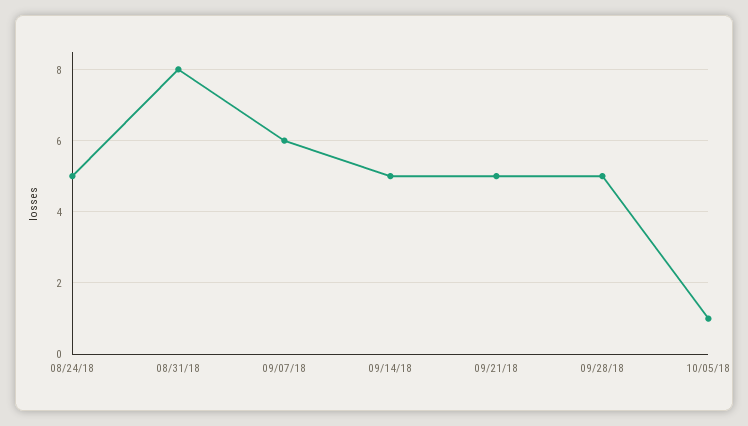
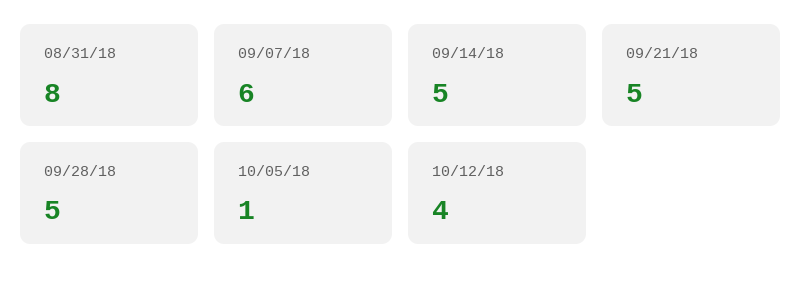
08/24/18: 5 -> none
10/12/18: none -> 4

